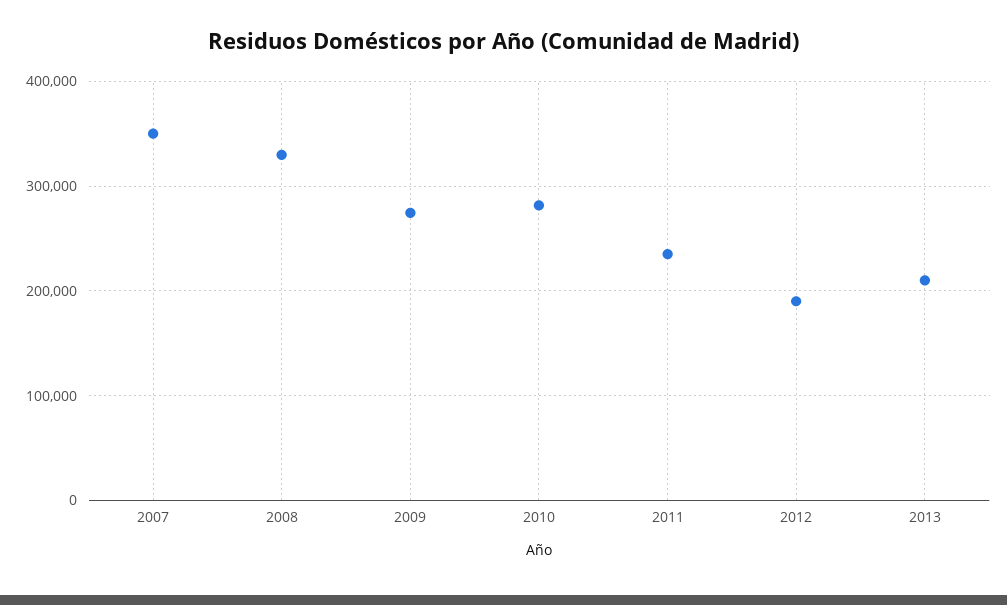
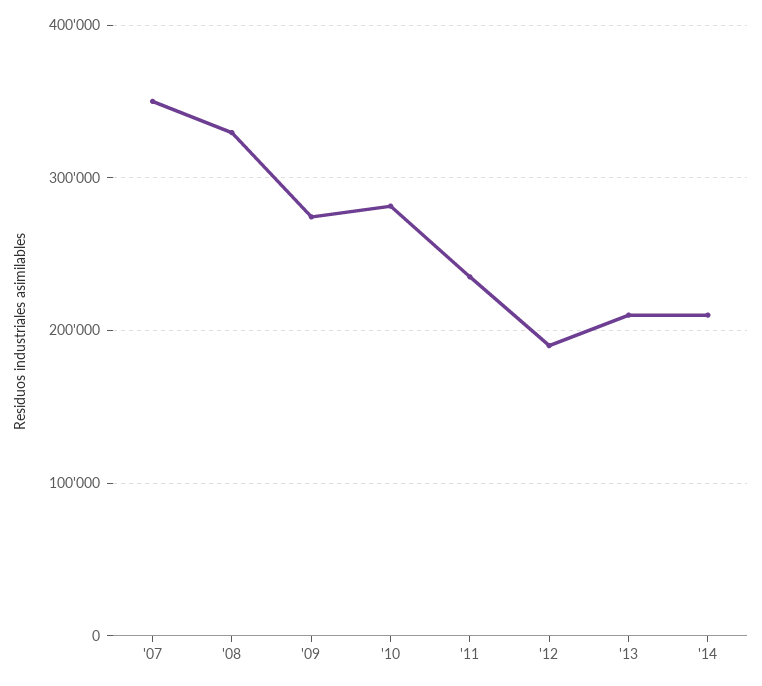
'14: none -> 210000

